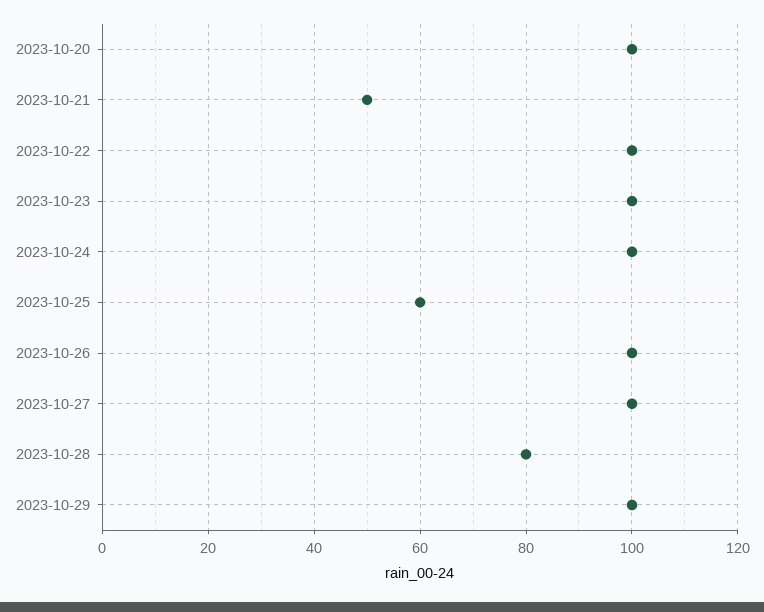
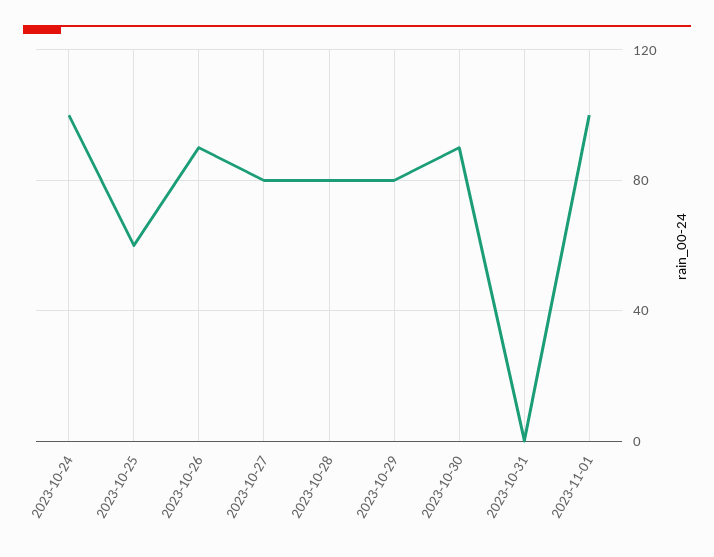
2023-10-20: 100 -> none
2023-10-21: 50 -> none
2023-10-22: 100 -> none
2023-10-23: 100 -> none
2023-10-26: 100 -> 90
2023-10-27: 100 -> 80
2023-10-29: 100 -> 80
2023-10-30: none -> 90
2023-10-31: none -> 0
2023-11-01: none -> 100

